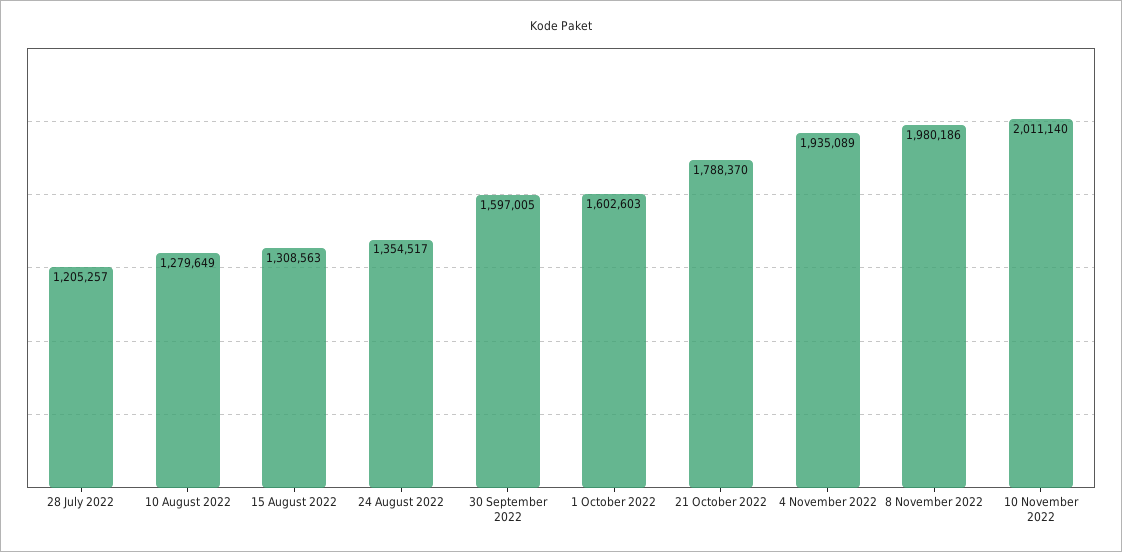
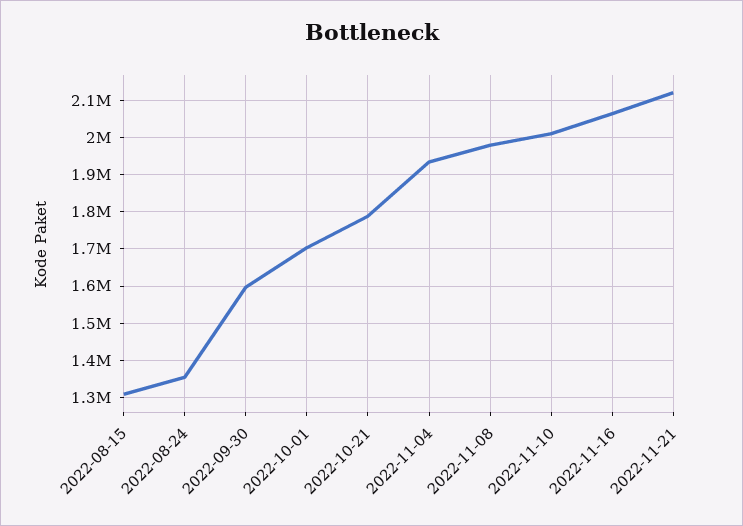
28 July 2022: 1205257 -> none
10 August 2022: 1279649 -> none
1 October 2022: 1602603 -> 1700000
2022-11-16: none -> 2060000
2022-11-21: none -> 2120000

